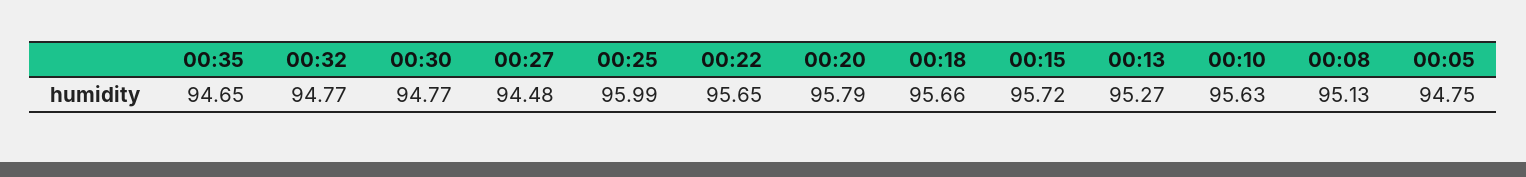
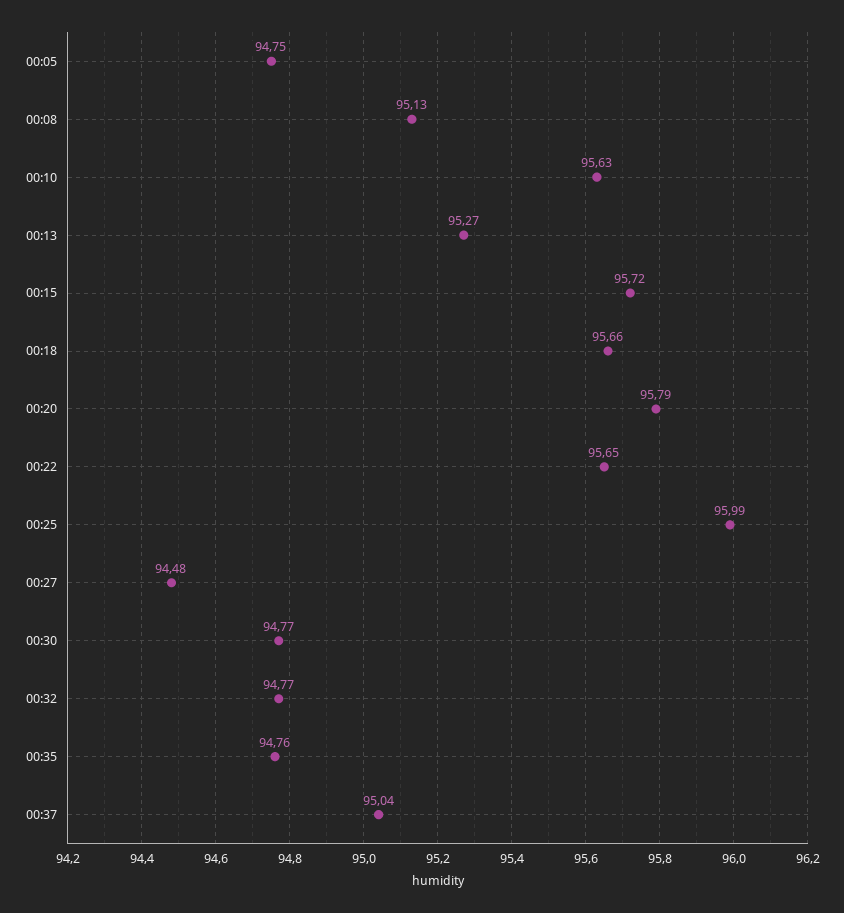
00:35: 94.65 -> 94.76
00:37: none -> 95.04

